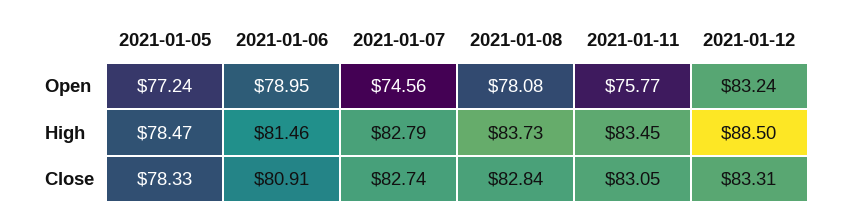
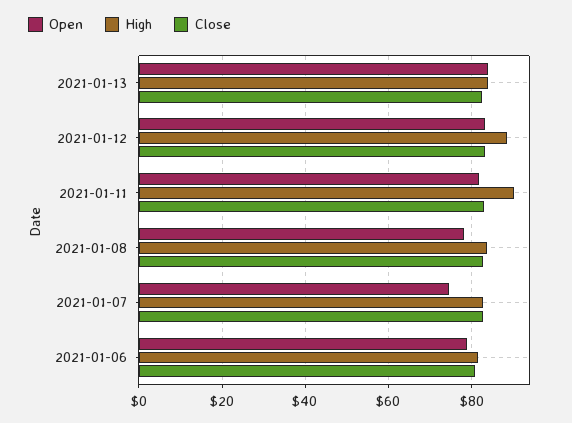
Open, 2021-01-05: 77.24 -> none
Open, 2021-01-11: 75.77 -> 82
High, 2021-01-05: 78.47 -> none
High, 2021-01-11: 83.45 -> 90
Close, 2021-01-05: 78.33 -> none
Open, 2021-01-13: none -> 84
High, 2021-01-13: none -> 84
Close, 2021-01-13: none -> 82

